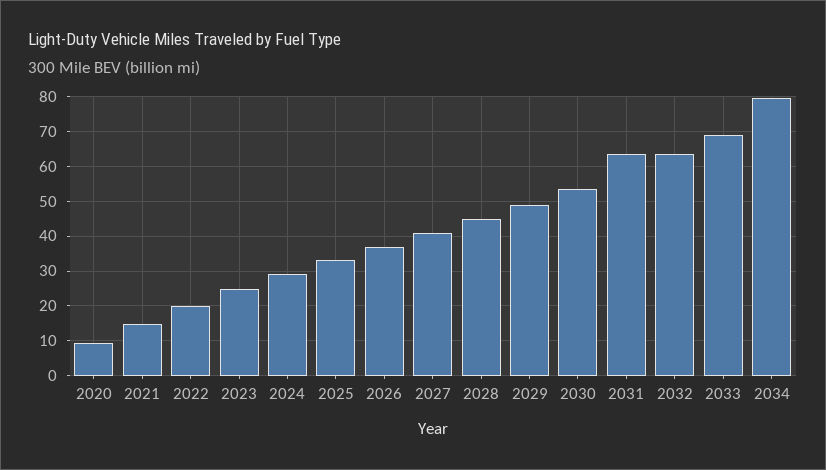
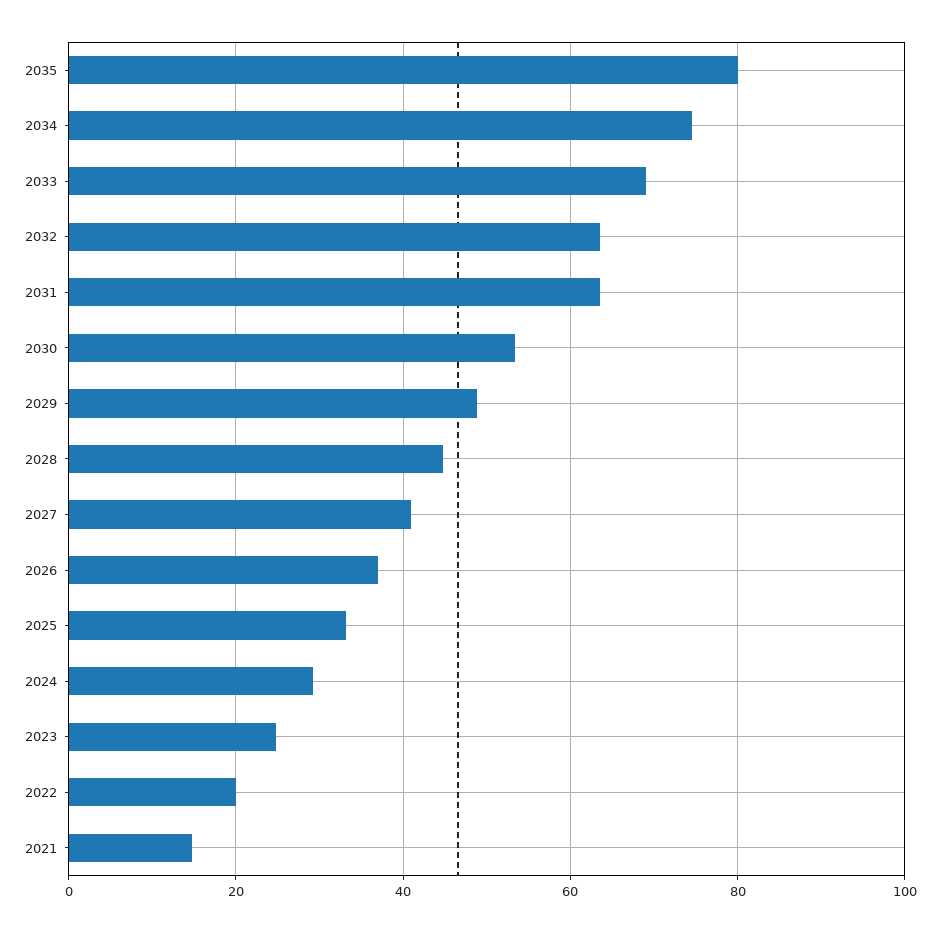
2020: 10 -> none
2034: 80 -> 74
2035: none -> 80

